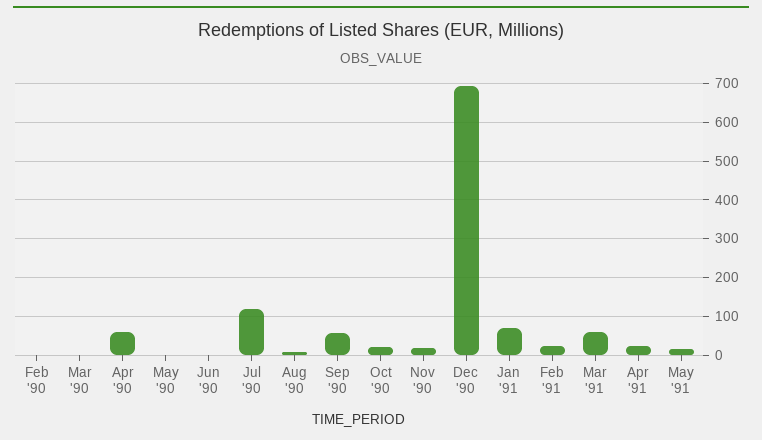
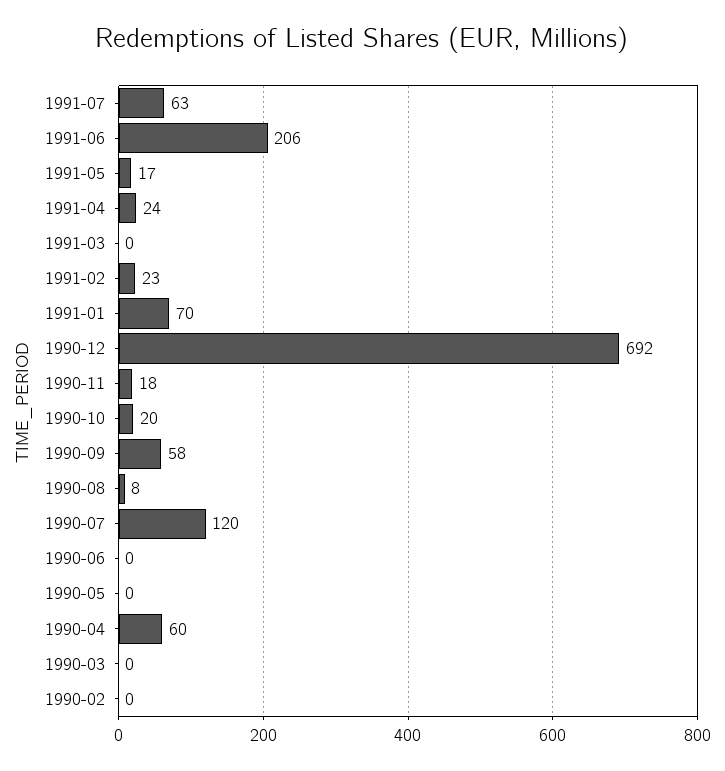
Mar '91: 60 -> 0
1991-07: none -> 63
1991-06: none -> 206

